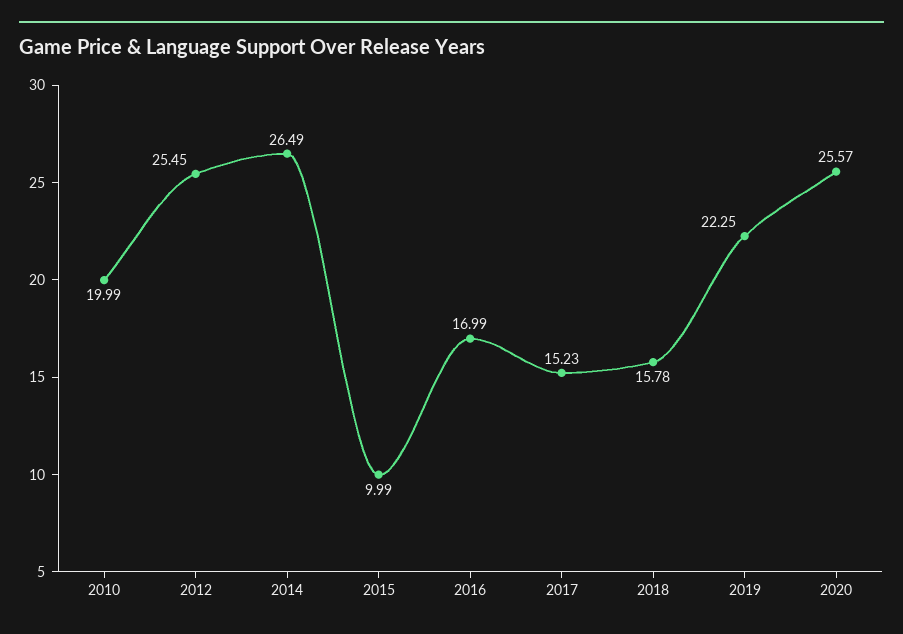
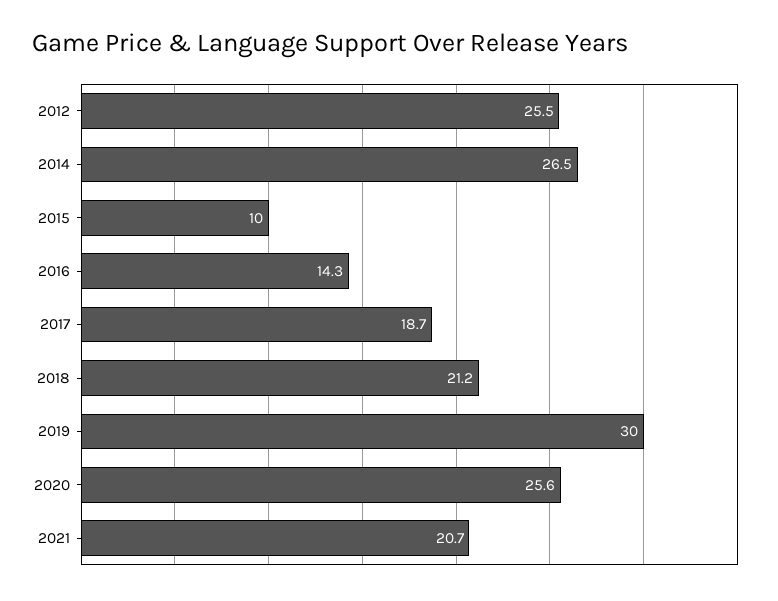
2010: 19.99 -> none
2016: 16.99 -> 14.3
2017: 15.23 -> 18.7
2018: 15.78 -> 21.2
2019: 22.25 -> 30
2021: none -> 20.7

